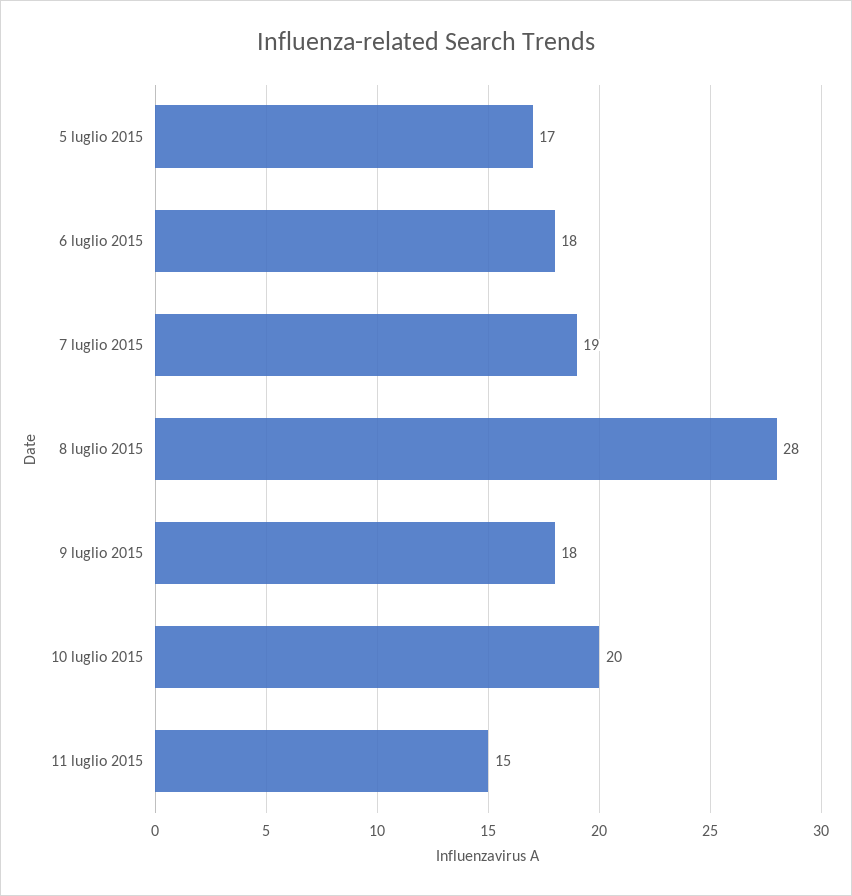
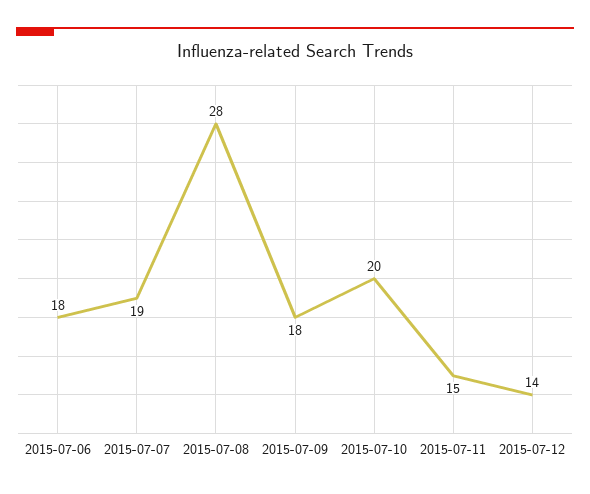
5 luglio 2015: 17 -> none
2015-07-12: none -> 14

